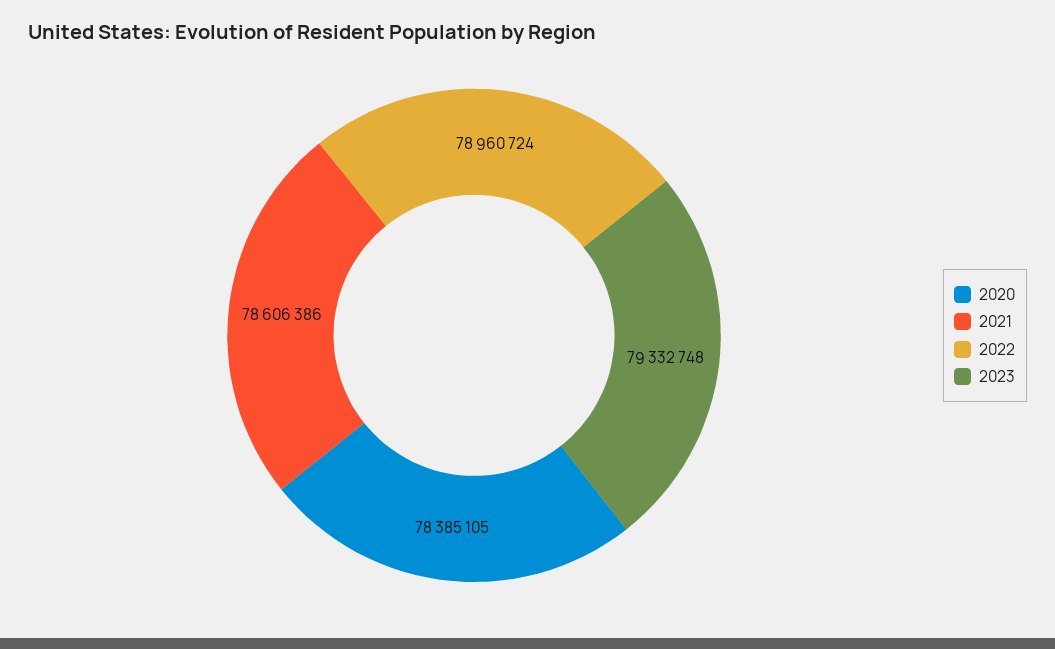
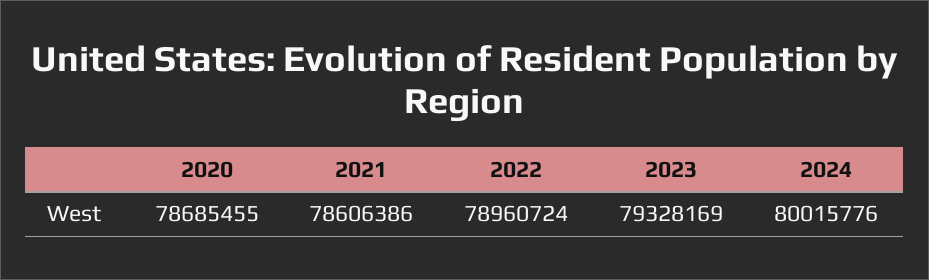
2020: 78385105 -> 78685455
2023: 79332748 -> 79328169
2024: none -> 80015776

